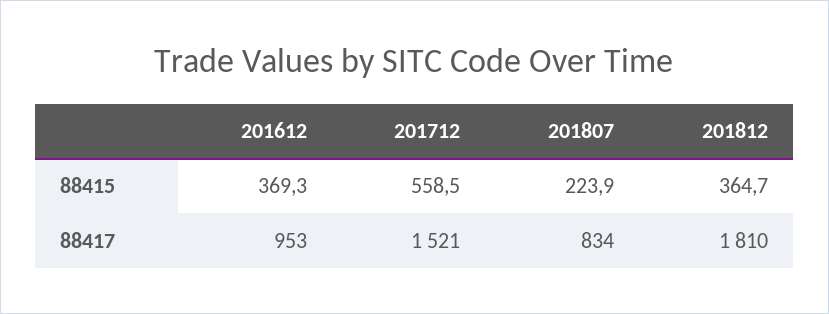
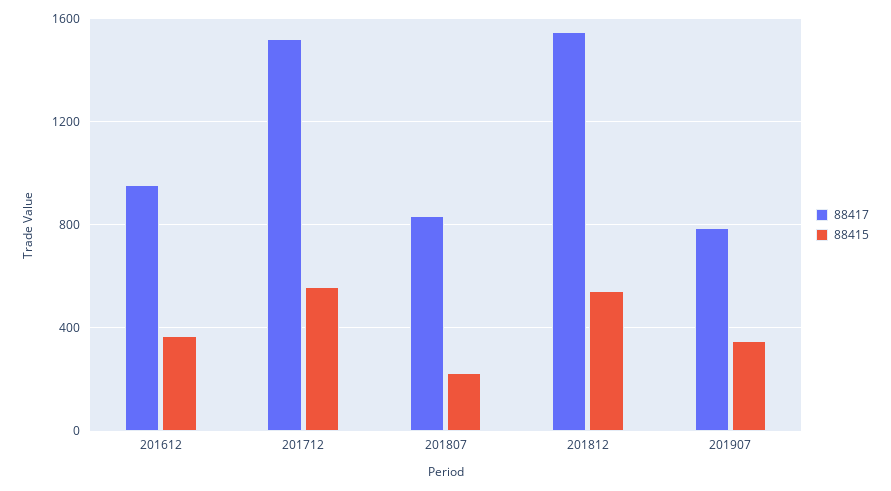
88415, 201812: 364.7 -> 550
88417, 201812: 1810 -> 1550
88417, 201907: none -> 800
88415, 201907: none -> 350

